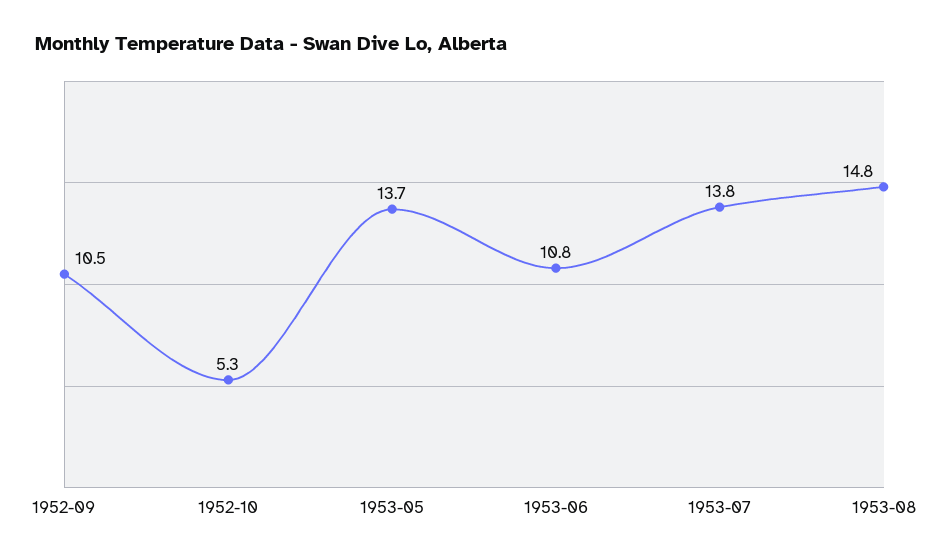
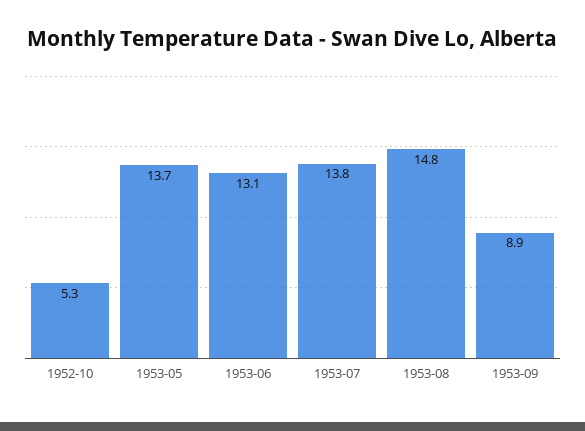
1952-09: 10.5 -> none
1953-06: 10.8 -> 13.1
1953-09: none -> 8.9

